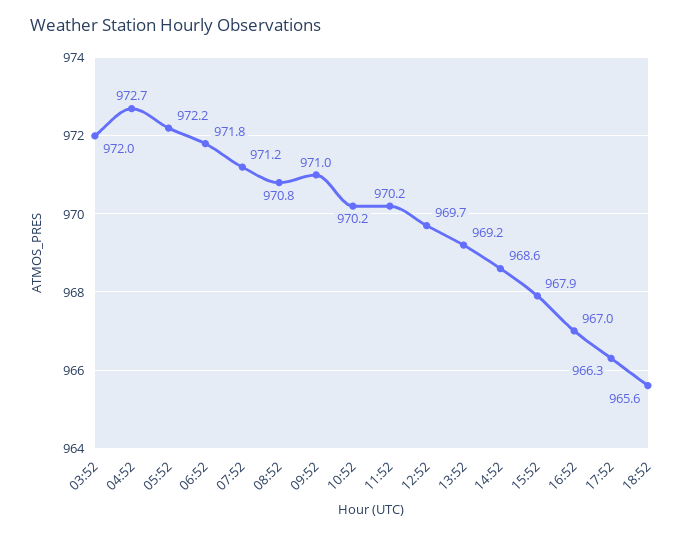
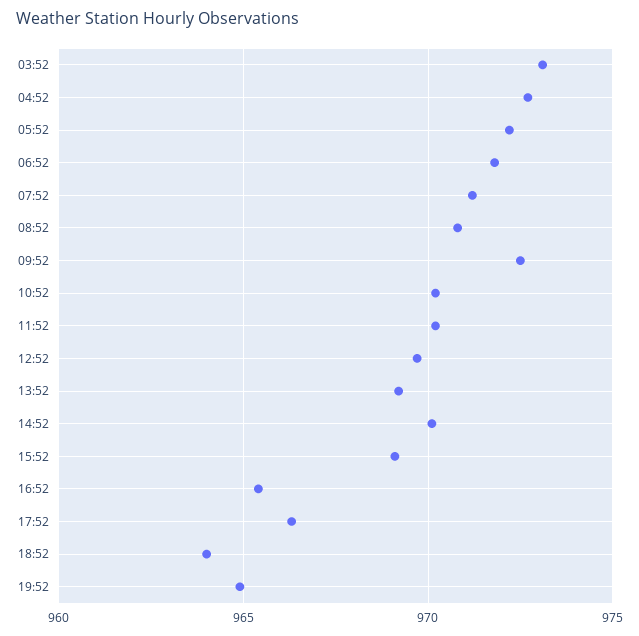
03:52: 972 -> 973
09:52: 971 -> 972.5
14:52: 968.6 -> 970
15:52: 967.9 -> 969
16:52: 967 -> 965.5
18:52: 965.6 -> 964
19:52: none -> 965

